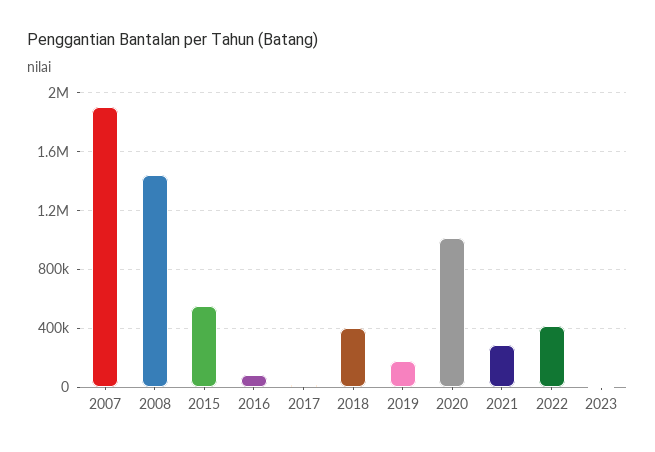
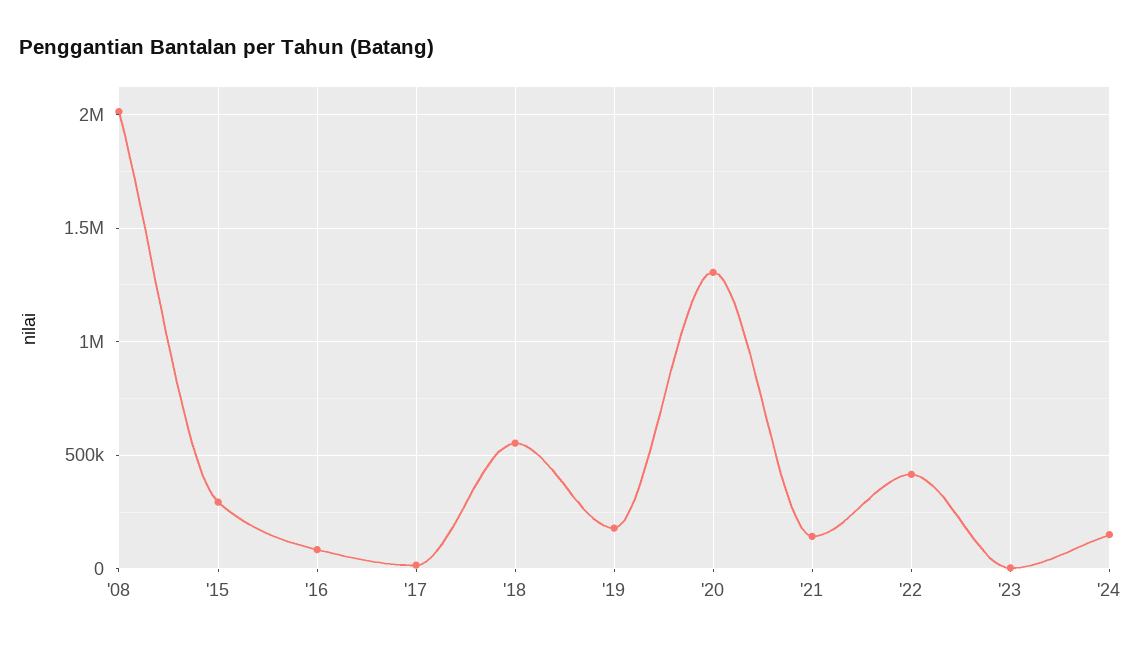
2007: 1900000 -> none
2008: 1450000 -> 2000000
2015: 550000 -> 300000
2018: 400000 -> 550000
2020: 1000000 -> 1300000
2021: 300000 -> 150000
'24: none -> 150000

